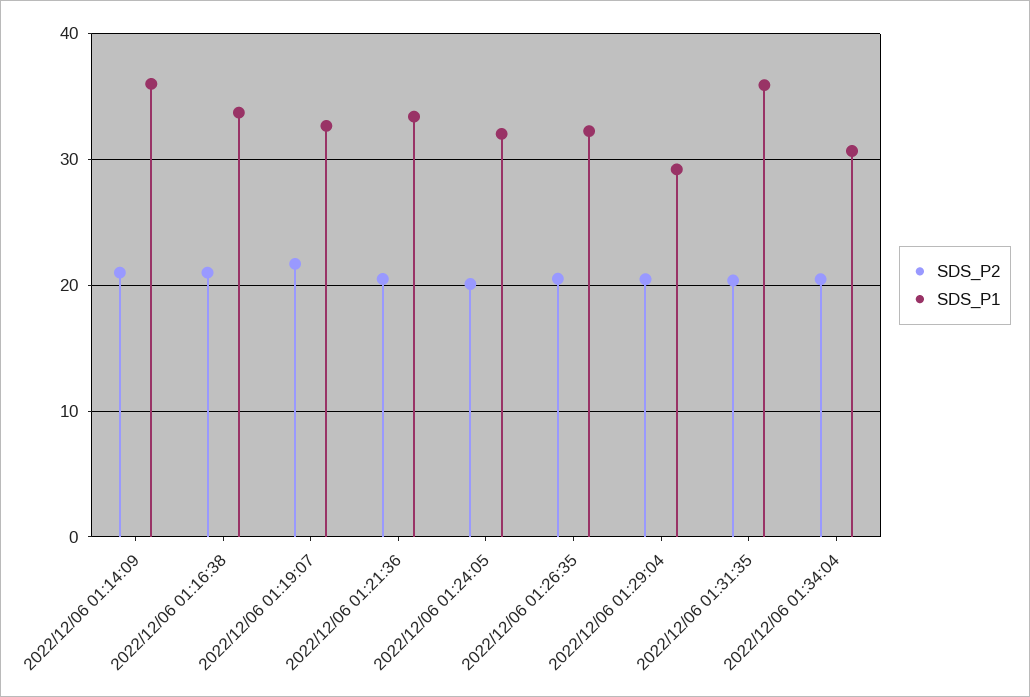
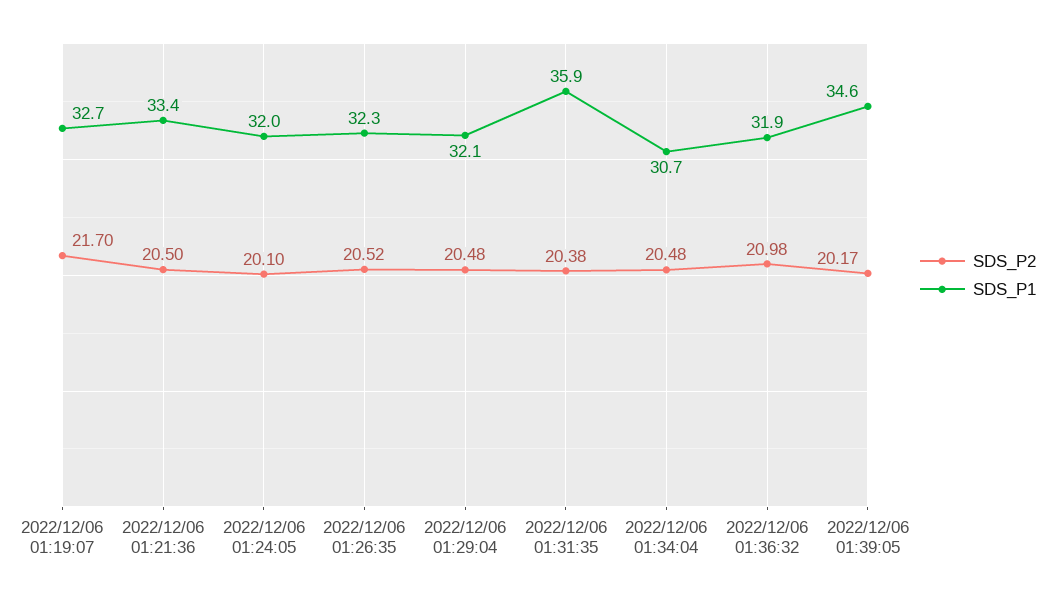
SDS_P2, 2022/12/06 01:14:09: 21 -> none
SDS_P1, 2022/12/06 01:14:09: 36 -> none
SDS_P2, 2022/12/06 01:16:38: 21 -> none
SDS_P1, 2022/12/06 01:16:38: 34 -> none
SDS_P1, 2022/12/06 01:29:04: 29 -> 32.1
SDS_P2, 2022/12/06 01:36:32: none -> 20.98
SDS_P1, 2022/12/06 01:36:32: none -> 31.9
SDS_P2, 2022/12/06 01:39:05: none -> 20.17
SDS_P1, 2022/12/06 01:39:05: none -> 34.6

